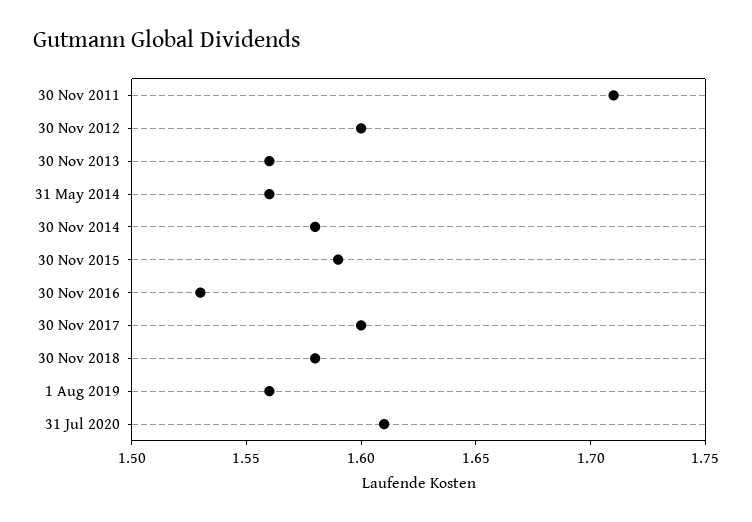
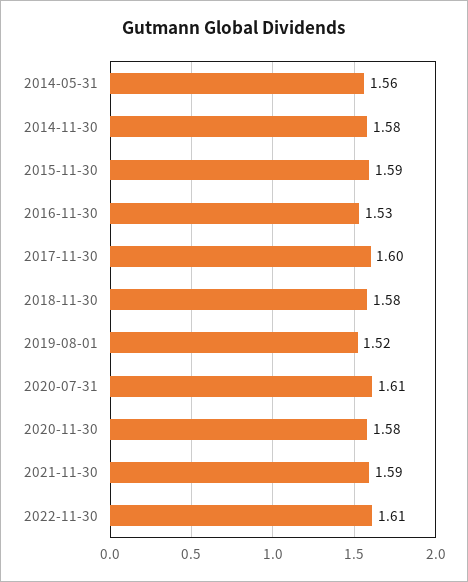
30 Nov 2011: 1.71 -> none
30 Nov 2012: 1.6 -> none
30 Nov 2013: 1.56 -> none
1 Aug 2019: 1.56 -> 1.52
2020-11-30: none -> 1.58
2021-11-30: none -> 1.59
2022-11-30: none -> 1.61

